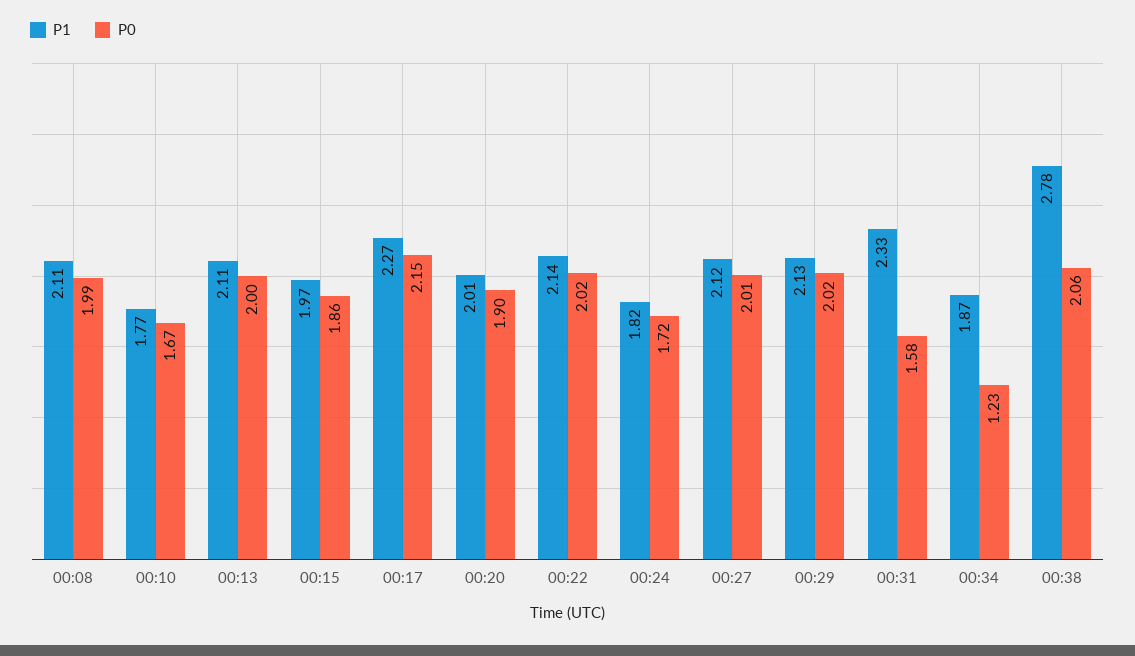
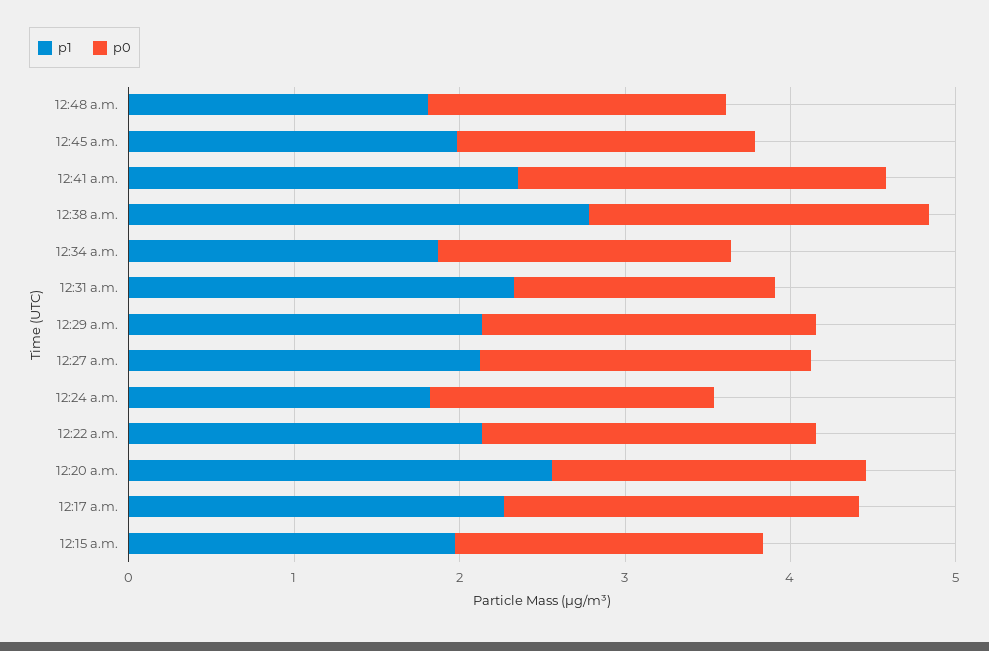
P1, 00:08: 2.11 -> none
P0, 00:08: 1.99 -> none
P1, 00:10: 1.77 -> none
P0, 00:10: 1.67 -> none
P1, 00:13: 2.11 -> none
P0, 00:13: 2 -> none
P1, 00:20: 2.01 -> 2.6
P0, 00:34: 1.23 -> 1.8
P1, 12:48 a.m.: none -> 1.8
P0, 12:48 a.m.: none -> 1.8
P1, 12:45 a.m.: none -> 2
P0, 12:45 a.m.: none -> 1.8
P1, 12:41 a.m.: none -> 2.4
P0, 12:41 a.m.: none -> 2.2

